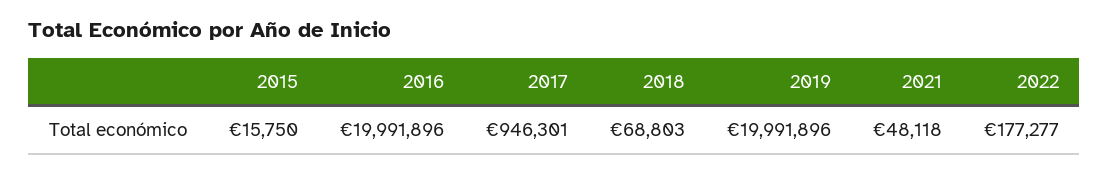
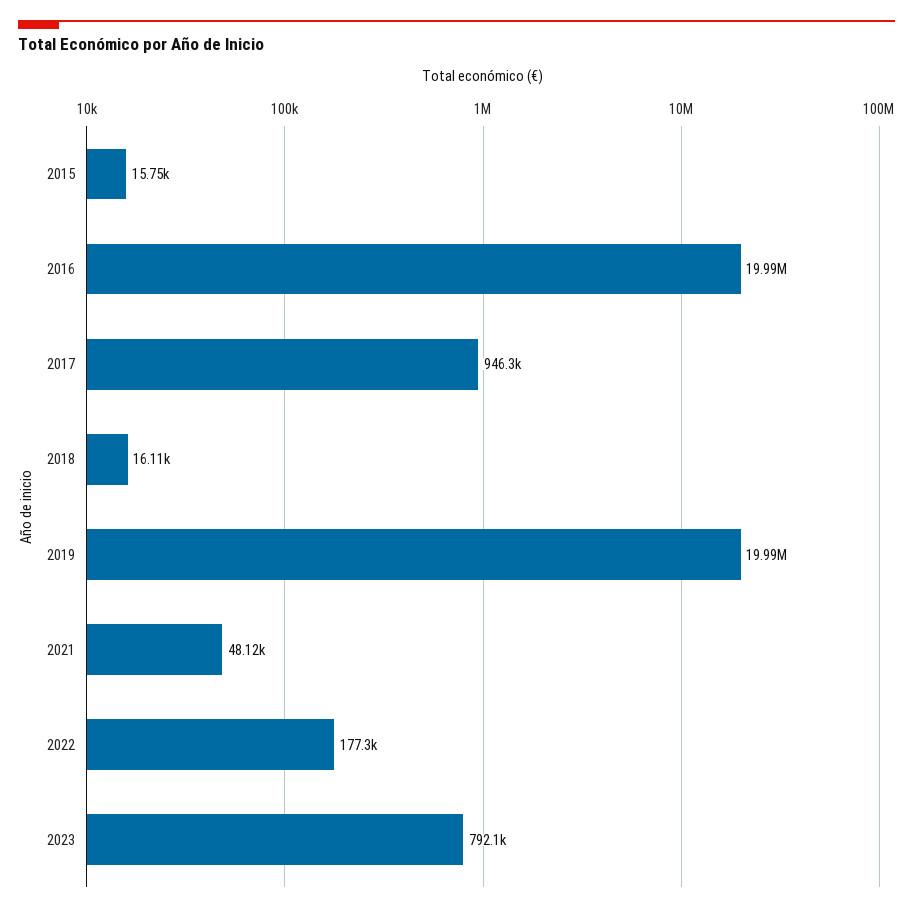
2018: 68803 -> 16110
2023: none -> 792100

